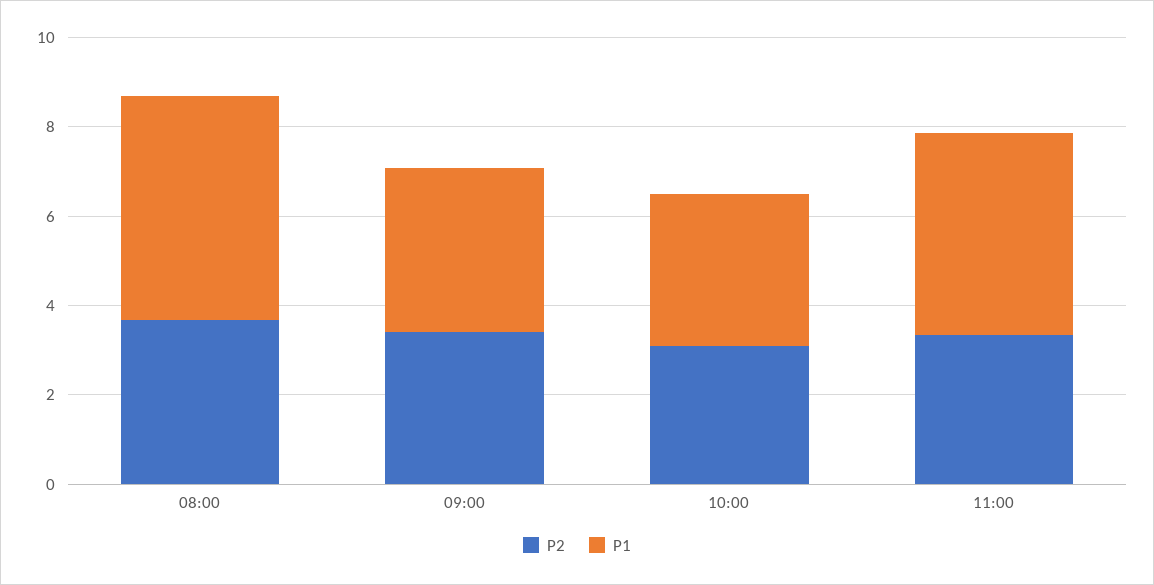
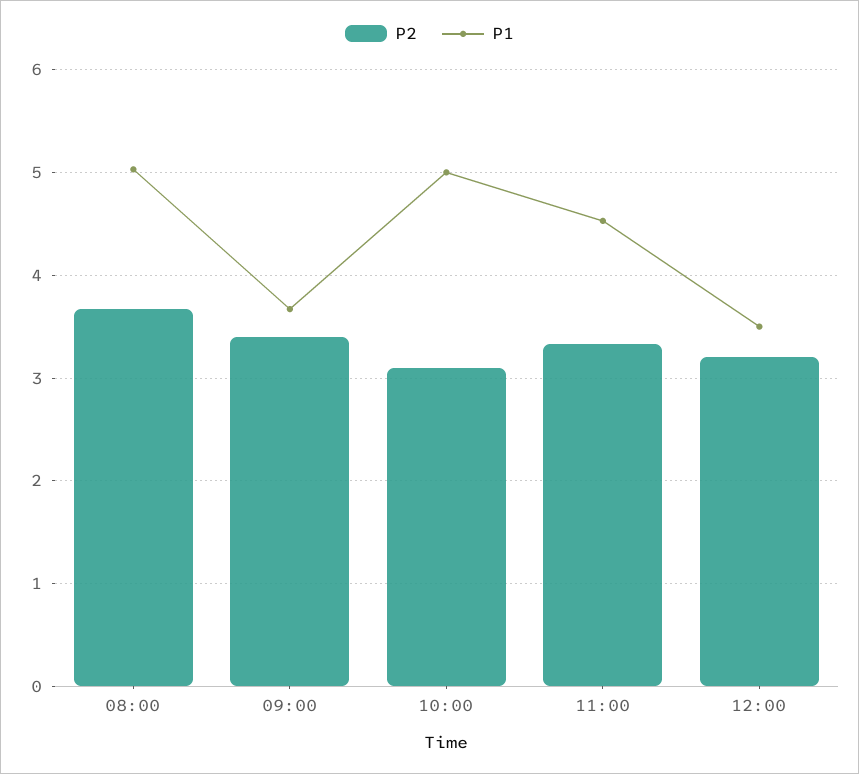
P1, 10:00: 3.5 -> 5
P2, 12:00: none -> 3.2
P1, 12:00: none -> 3.5

